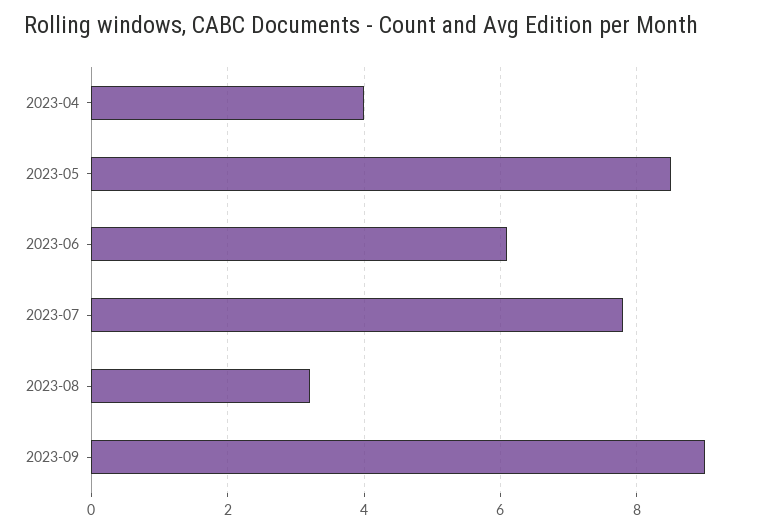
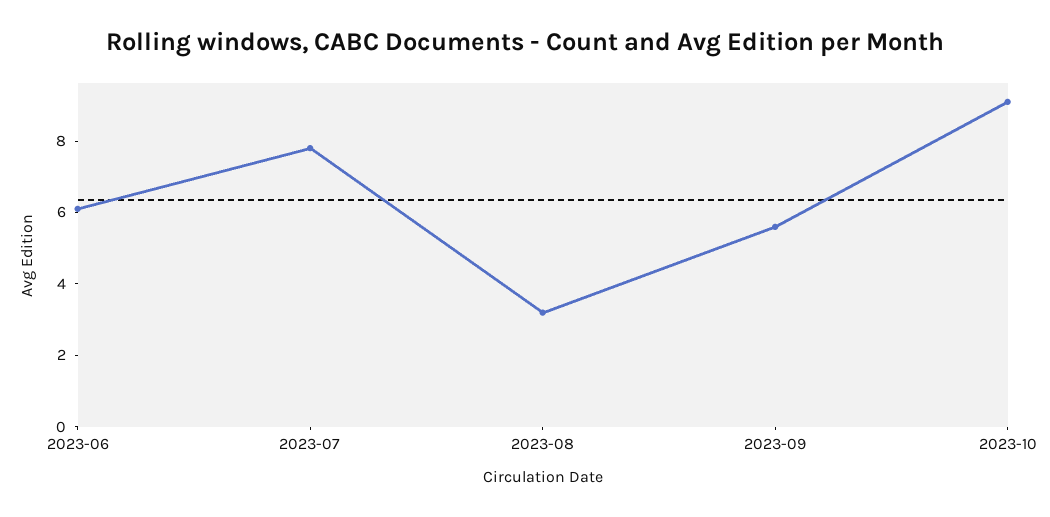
2023-04: 4 -> none
2023-05: 8.5 -> none
2023-09: 9 -> 5.5
2023-10: none -> 9

